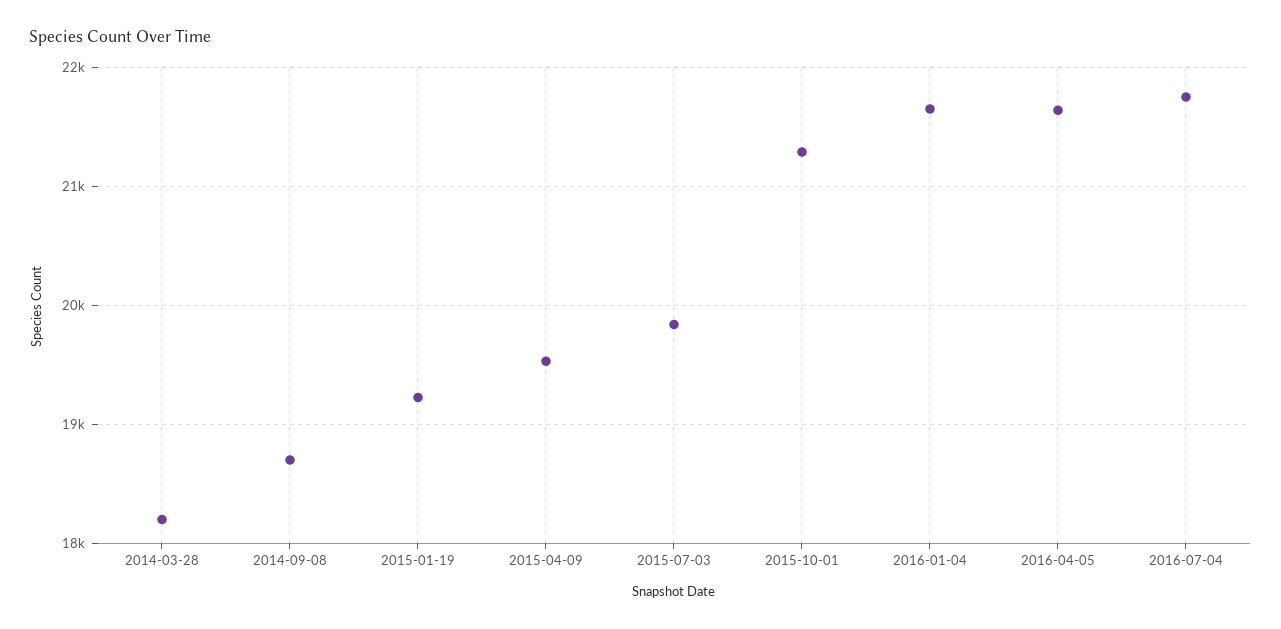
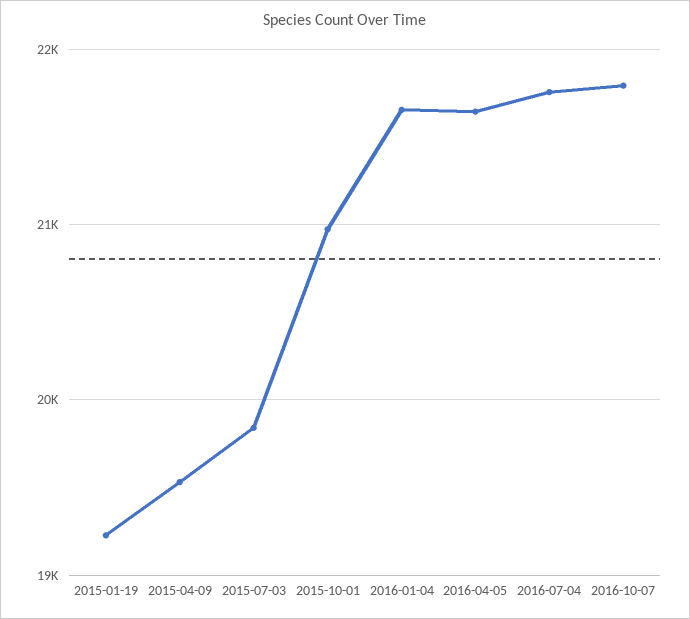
2014-03-28: 18200 -> none
2014-09-08: 18700 -> none
2015-10-01: 21300 -> 21000
2016-10-07: none -> 21800

